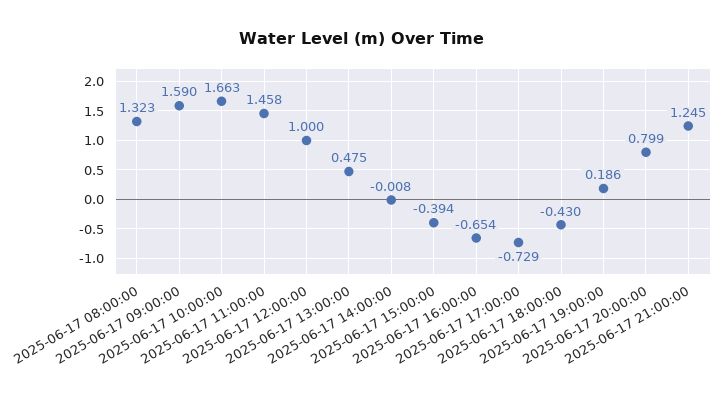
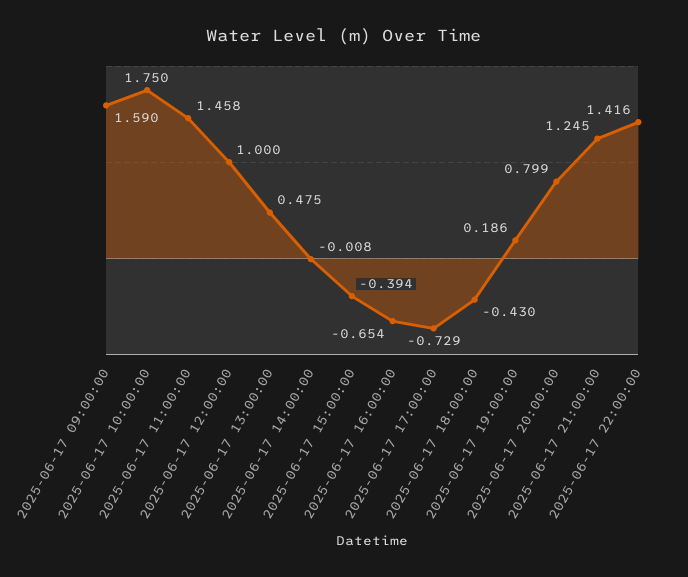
2025-06-17 08:00:00: 1.323 -> none
2025-06-17 10:00:00: 1.663 -> 1.75
2025-06-17 22:00:00: none -> 1.416

